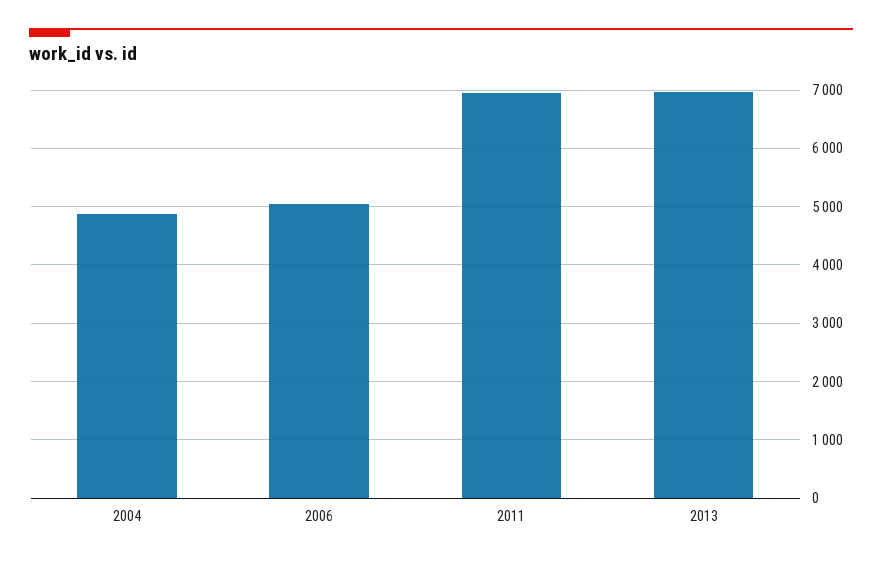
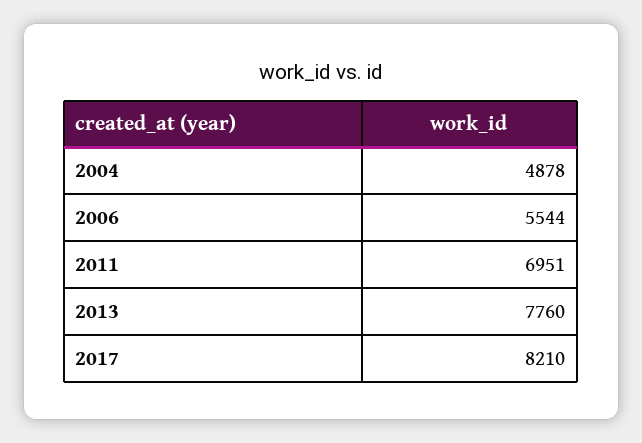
2006: 5000 -> 5544
2013: 7000 -> 7760
2017: none -> 8210

